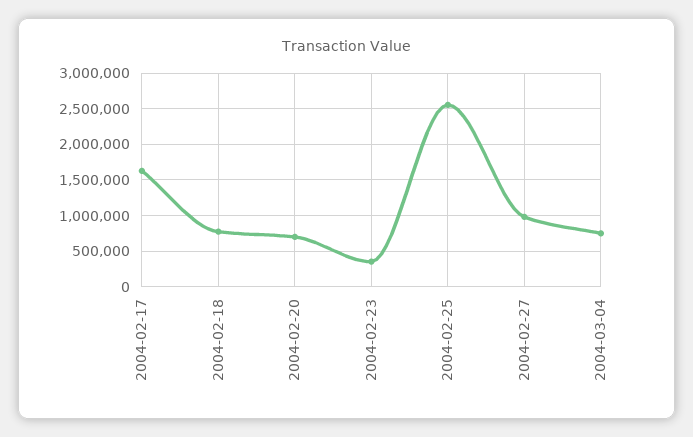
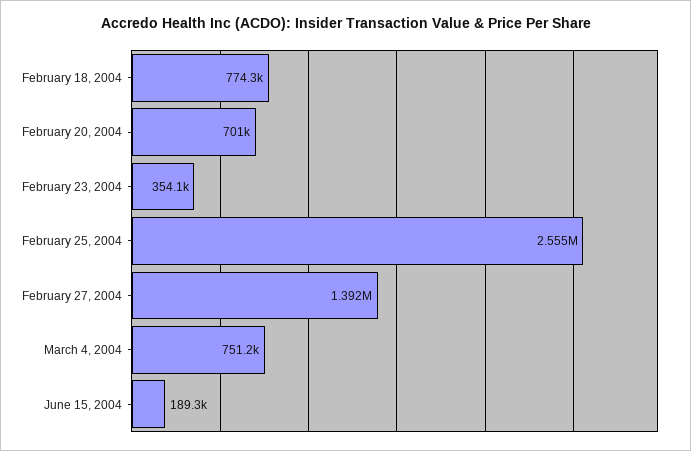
2004-02-17: 1600000 -> none
2004-02-27: 1000000 -> 1392000
June 15, 2004: none -> 189300

